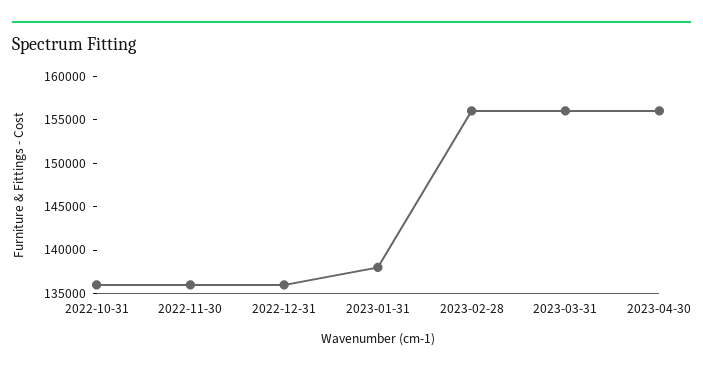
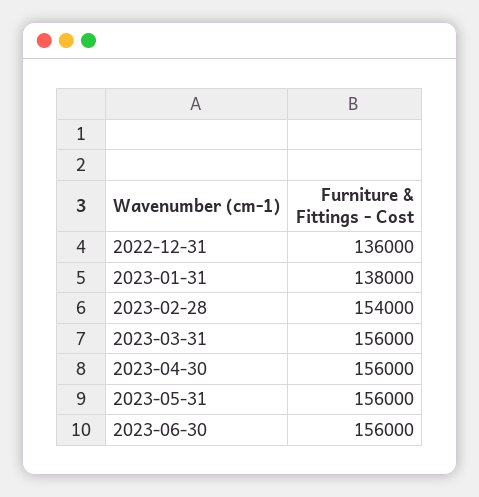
2022-10-31: 136000 -> none
2022-11-30: 136000 -> none
2023-02-28: 156000 -> 154000
2023-05-31: none -> 156000
2023-06-30: none -> 156000

